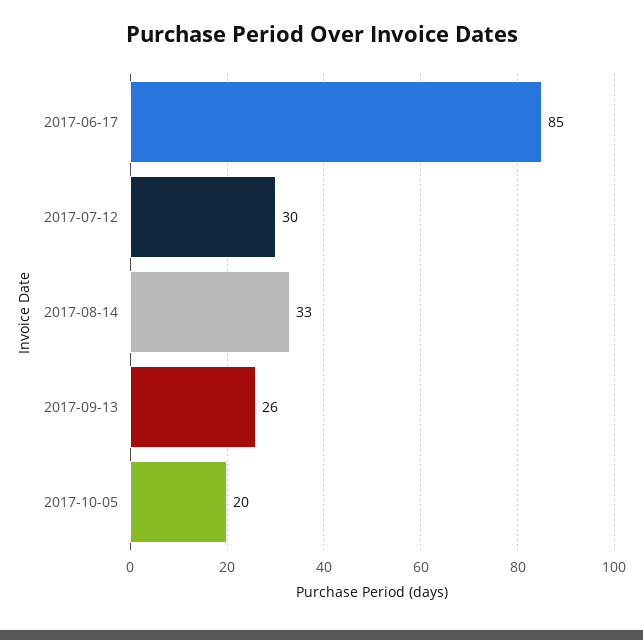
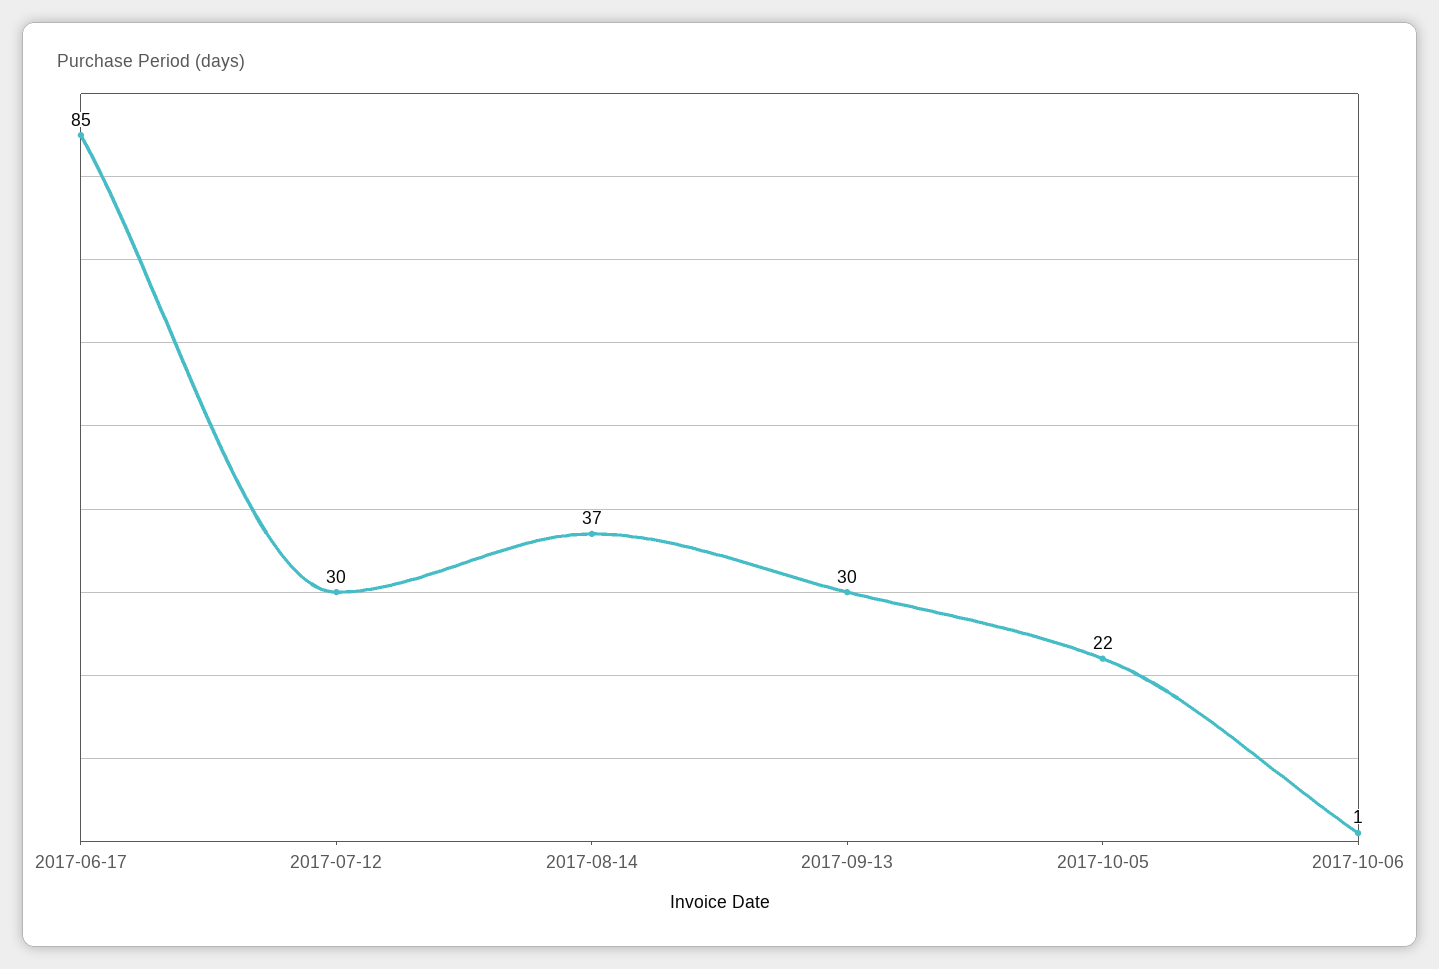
2017-08-14: 33 -> 37
2017-09-13: 26 -> 30
2017-10-05: 20 -> 22
2017-10-06: none -> 1

